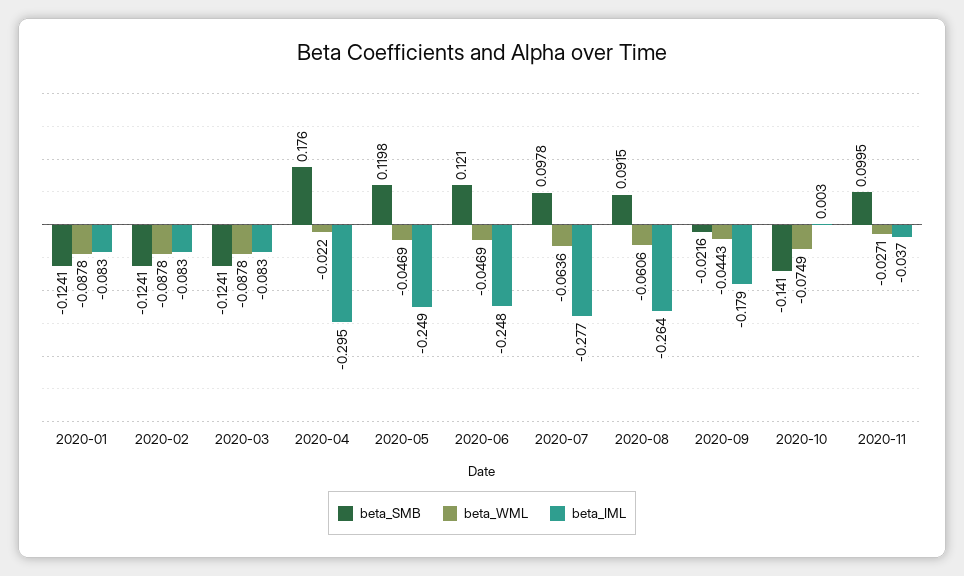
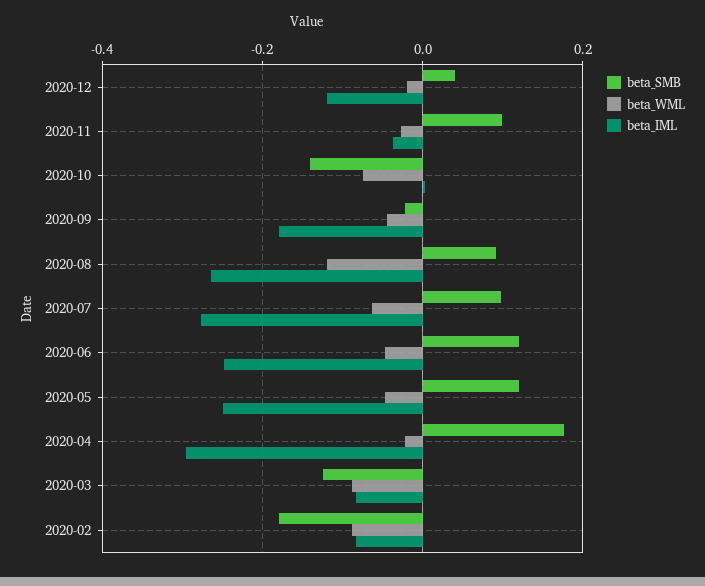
beta_SMB, 2020-01: -0.1241 -> none
beta_WML, 2020-01: -0.0878 -> none
beta_IML, 2020-01: -0.083 -> none
beta_SMB, 2020-02: -0.1241 -> -0.18
beta_WML, 2020-08: -0.0606 -> -0.12
beta_SMB, 2020-12: none -> 0.04
beta_WML, 2020-12: none -> -0.02
beta_IML, 2020-12: none -> -0.12

